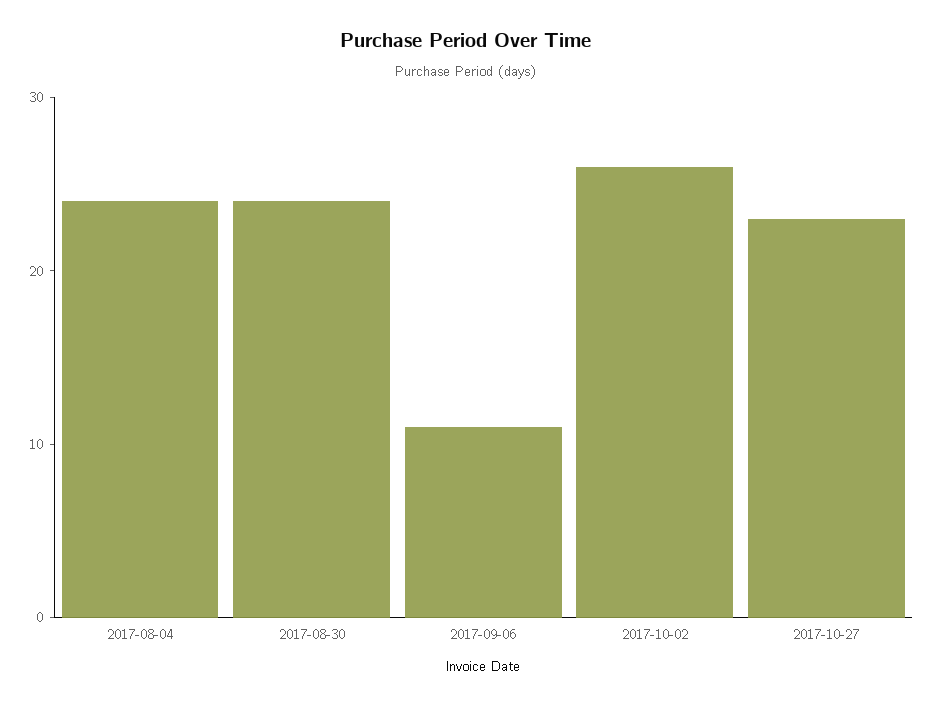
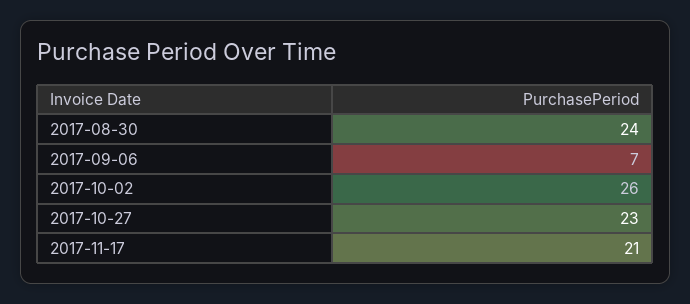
2017-08-04: 24 -> none
2017-09-06: 11 -> 7
2017-11-17: none -> 21

